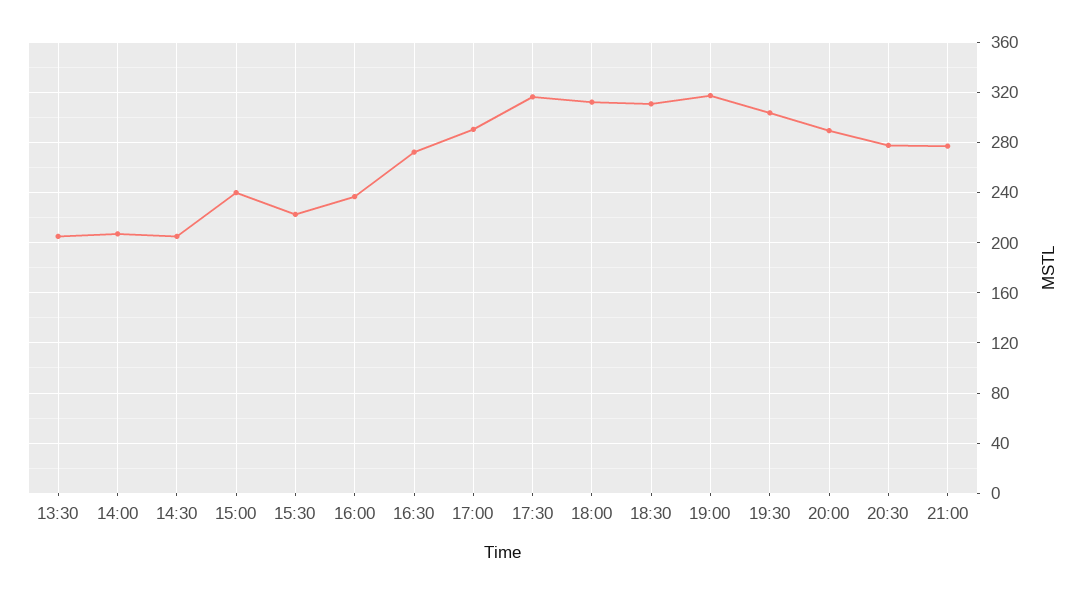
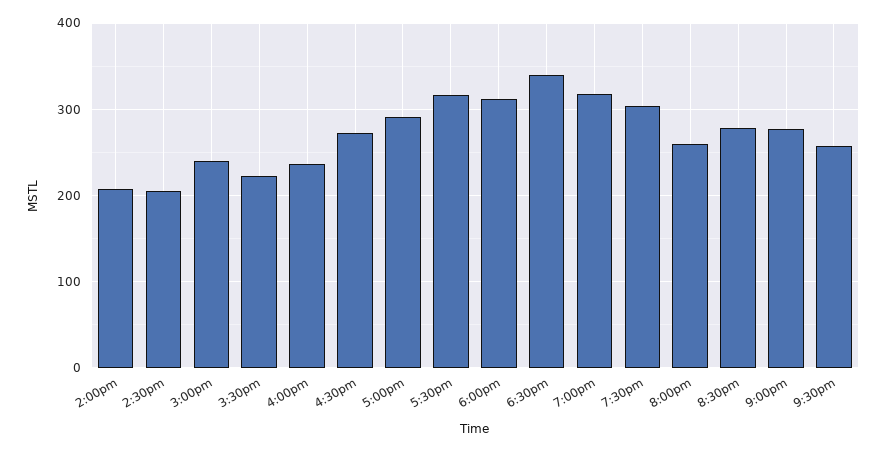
13:30: 205 -> none
18:30: 310 -> 340
20:00: 290 -> 260
9:30pm: none -> 260

